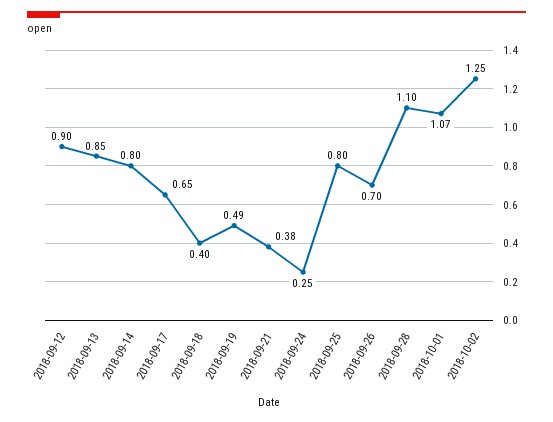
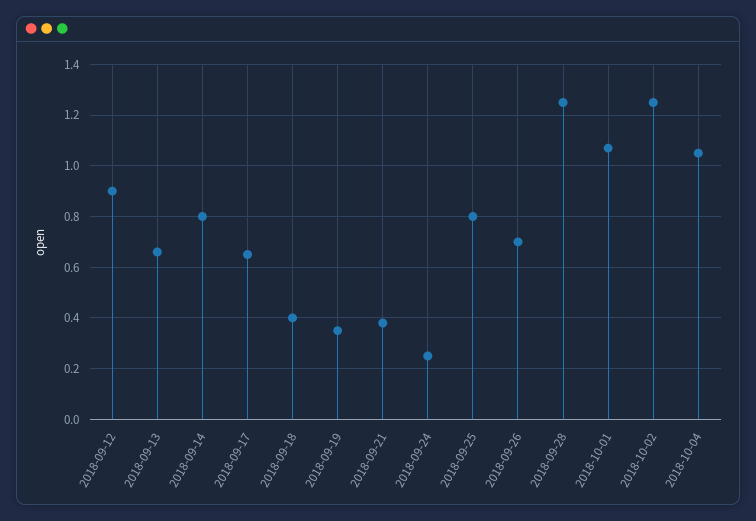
2018-09-13: 0.85 -> 0.65
2018-09-19: 0.49 -> 0.35
2018-09-28: 1.1 -> 1.25
2018-10-04: none -> 1.05

